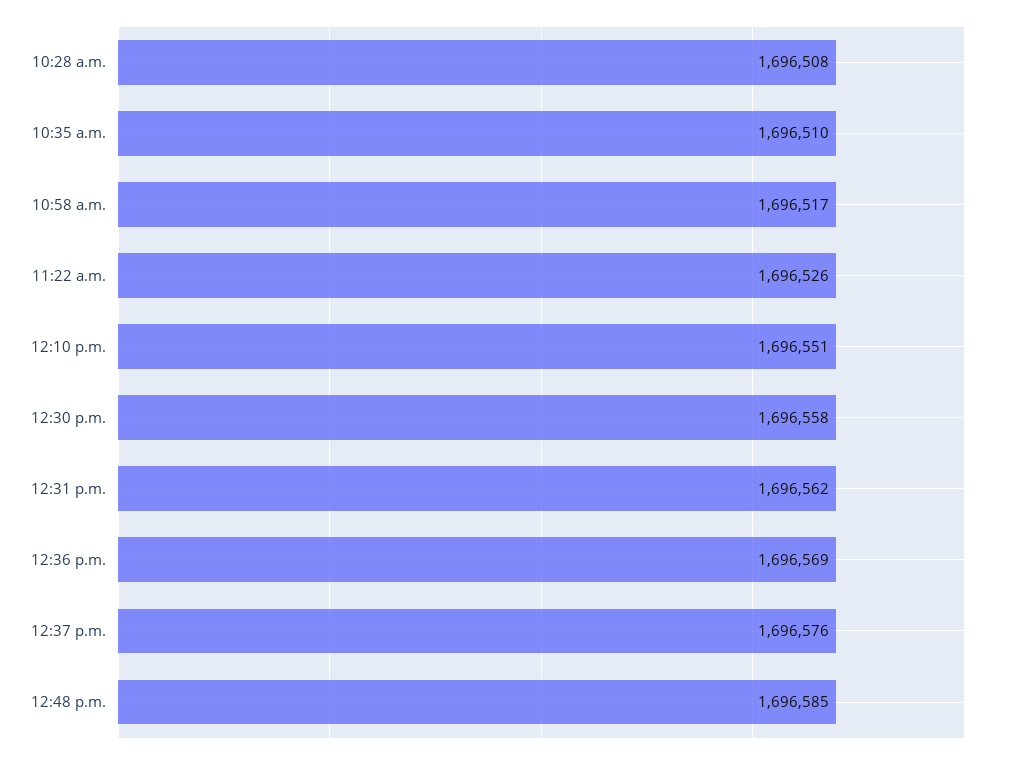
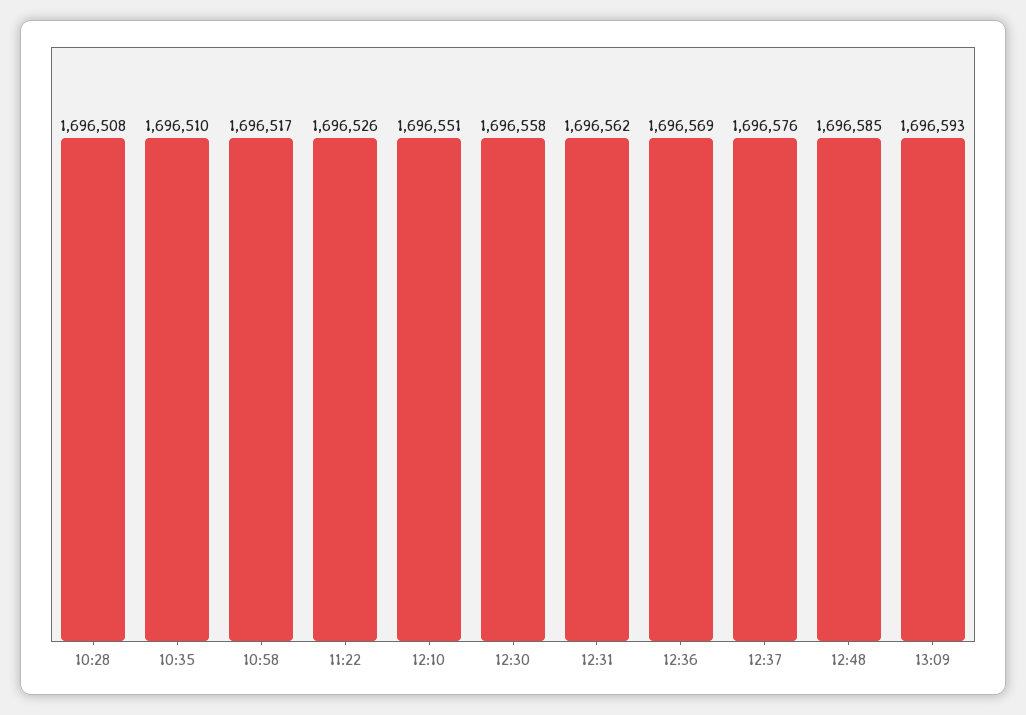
13:09: none -> 1696593

